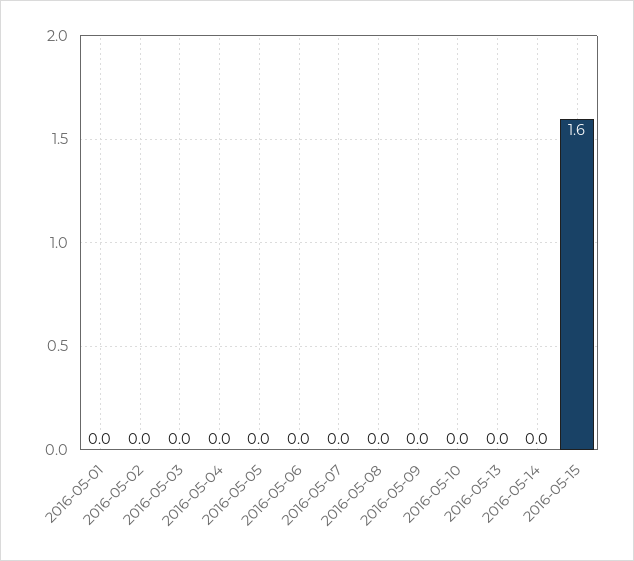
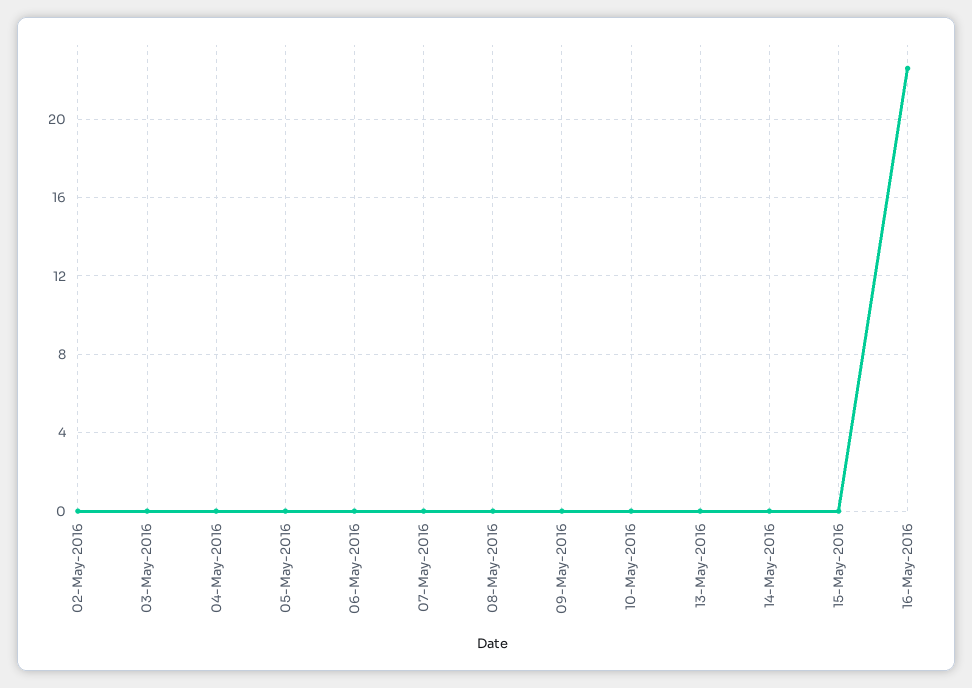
2016-05-01: 0 -> none
2016-05-15: 1.6 -> 0
16-May-2016: none -> 22.5

